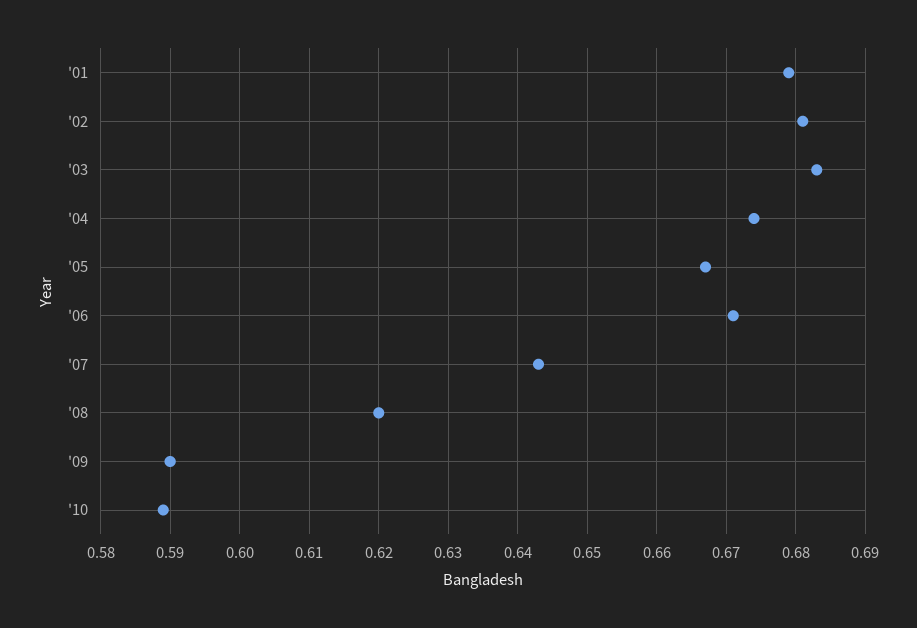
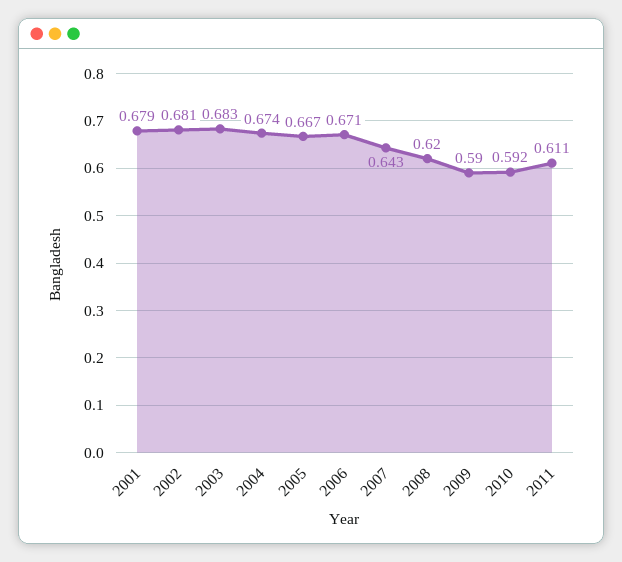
'10: 0.589 -> 0.592
2011: none -> 0.611

